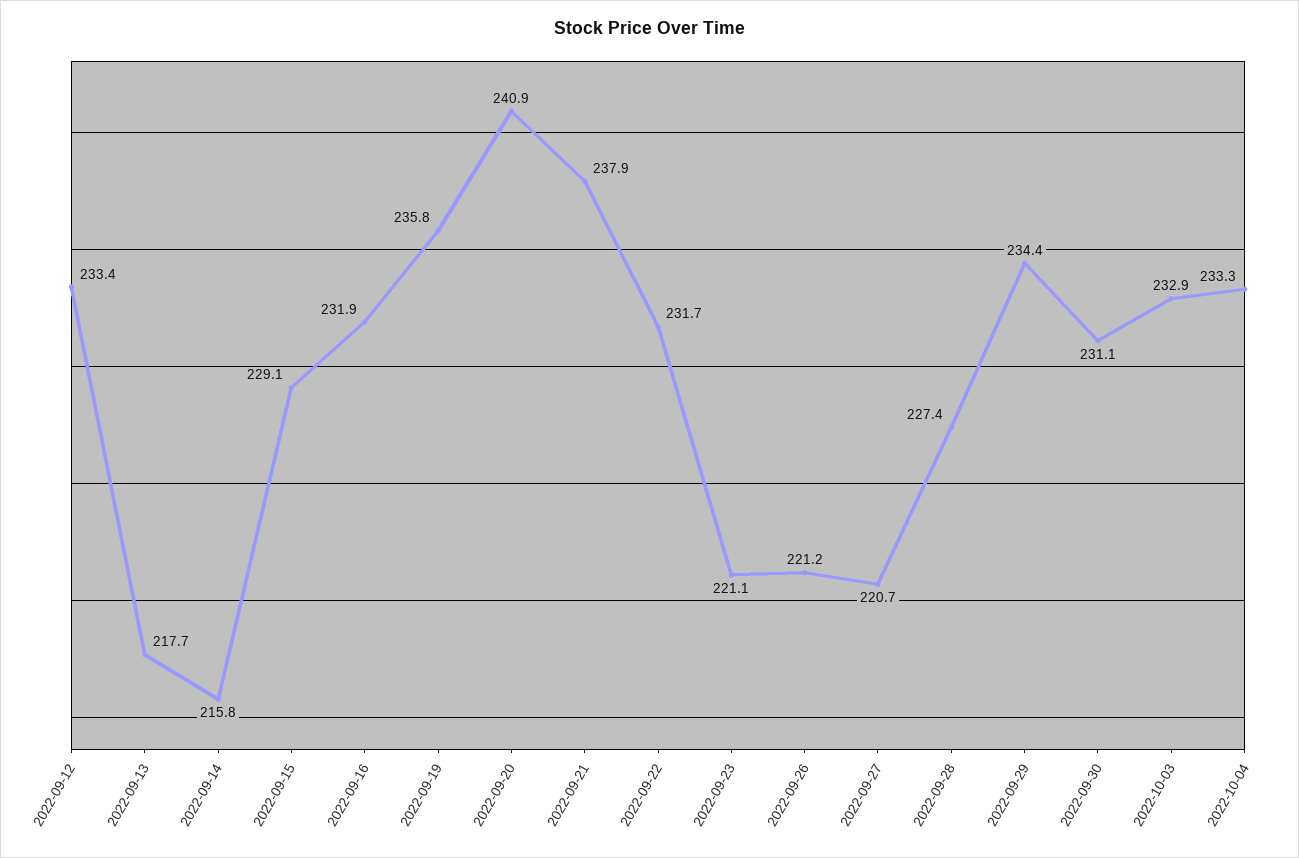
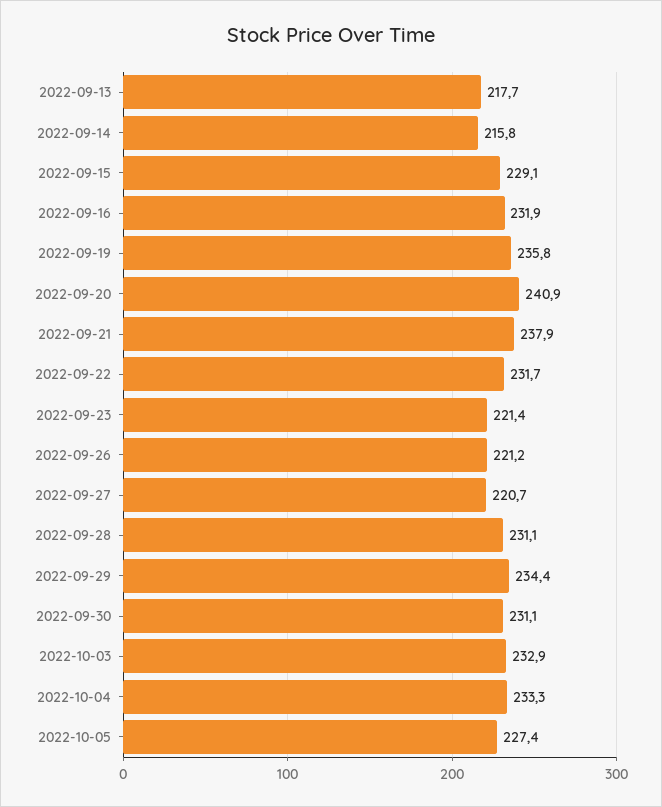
2022-09-12: 233.4 -> none
2022-09-23: 221.1 -> 221.4
2022-09-28: 227.4 -> 231.1
2022-10-05: none -> 227.4

